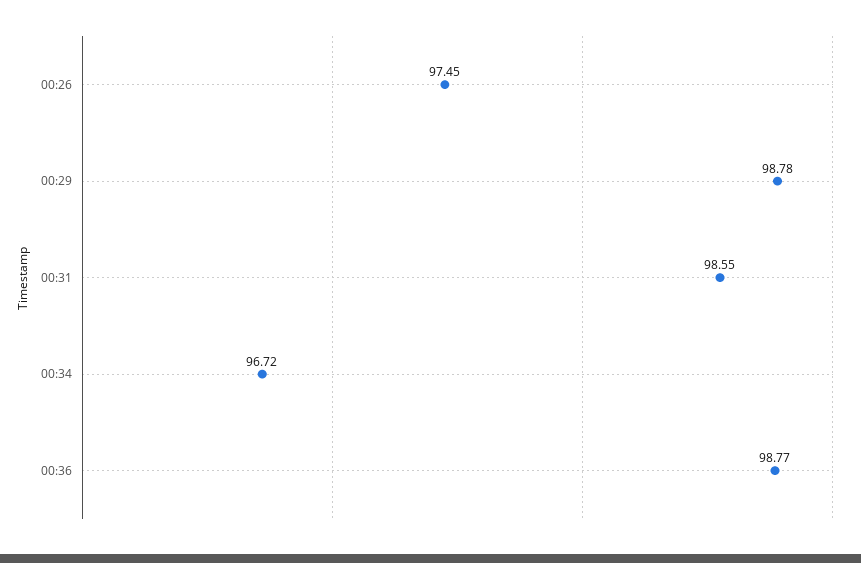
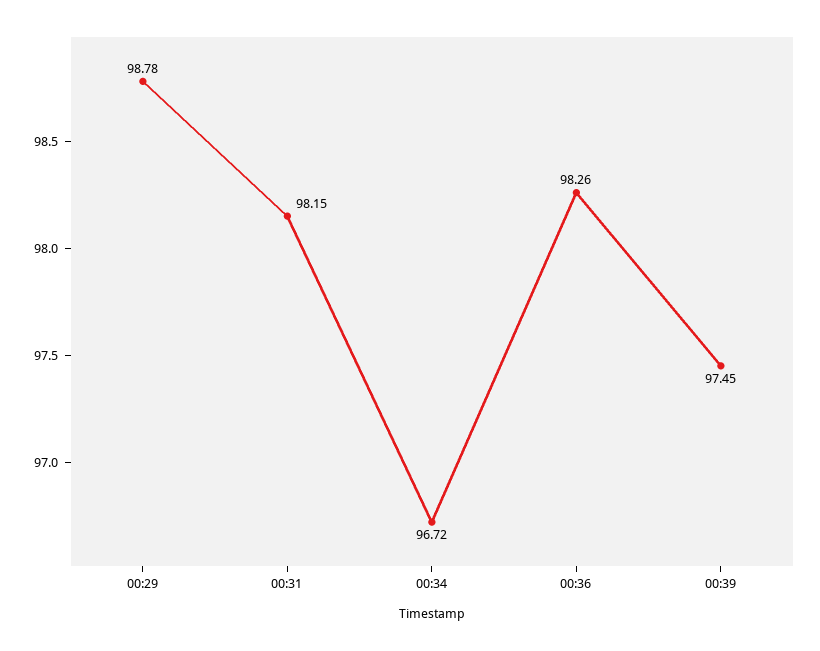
00:26: 97.45 -> none
00:31: 98.55 -> 98.15
00:36: 98.77 -> 98.26
00:39: none -> 97.45

